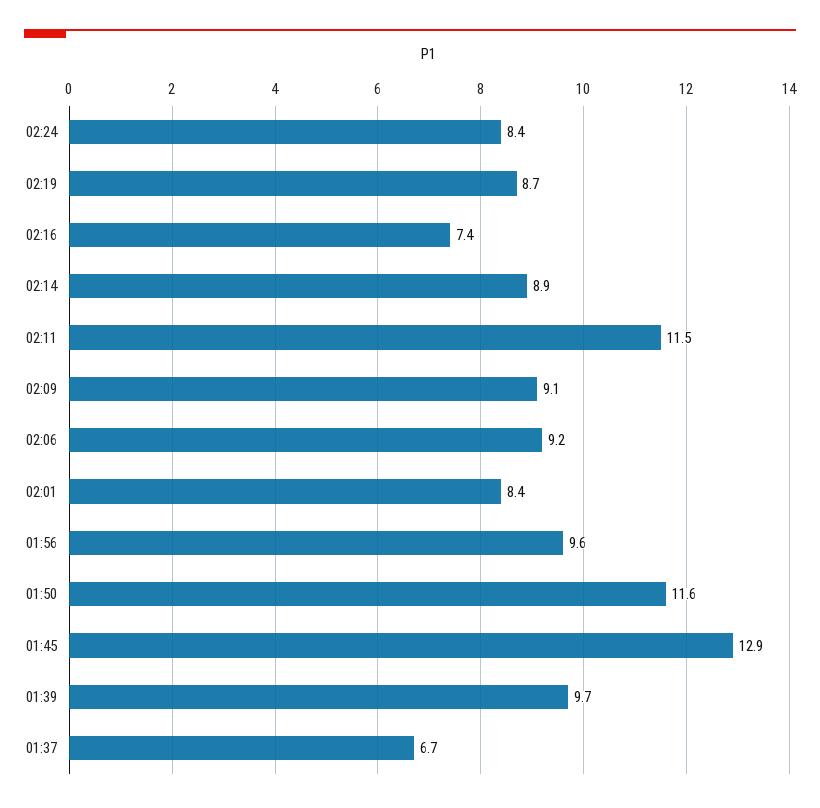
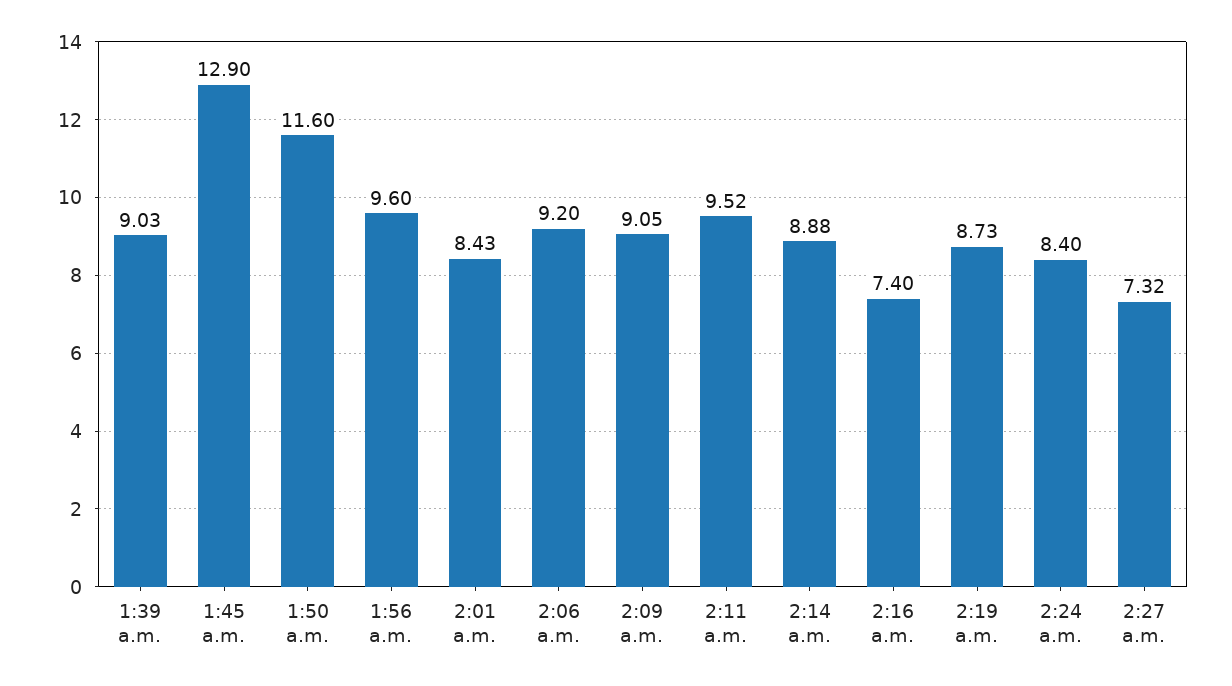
02:11: 11.5 -> 9.52
01:39: 9.7 -> 9.03
01:37: 6.7 -> none
2:27 a.m.: none -> 7.32

